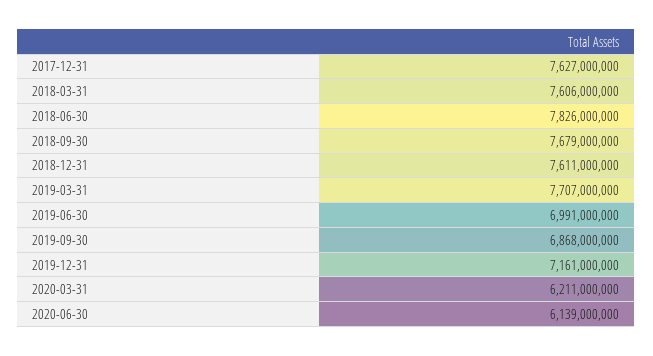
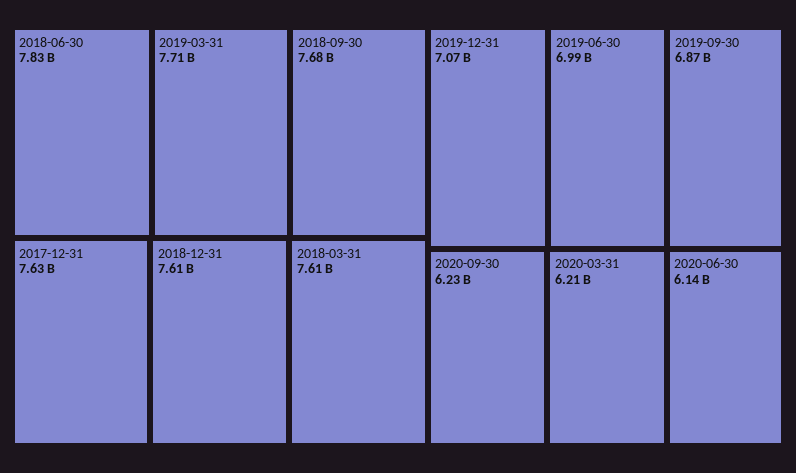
2019-12-31: 7161000000 -> 7070000000
2020-09-30: none -> 6230000000

